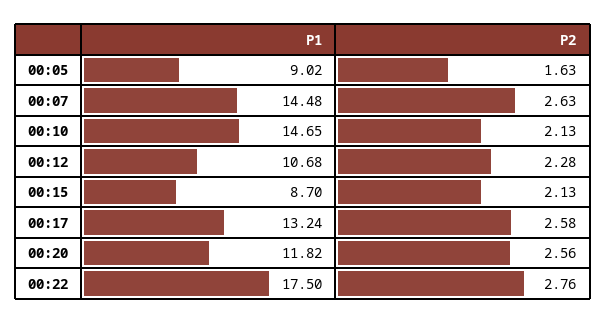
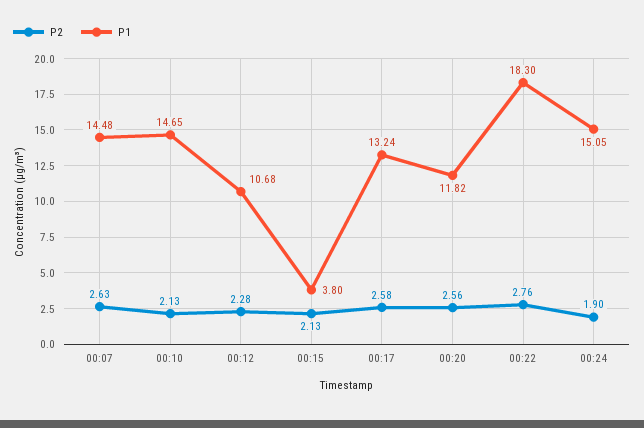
P1, 00:05: 9.02 -> none
P2, 00:05: 1.63 -> none
P1, 00:15: 8.7 -> 3.8
P1, 00:22: 17.5 -> 18.3
P2, 00:24: none -> 1.9
P1, 00:24: none -> 15.05

